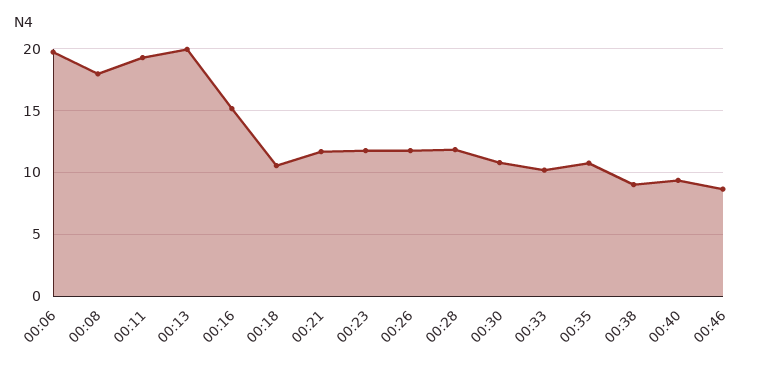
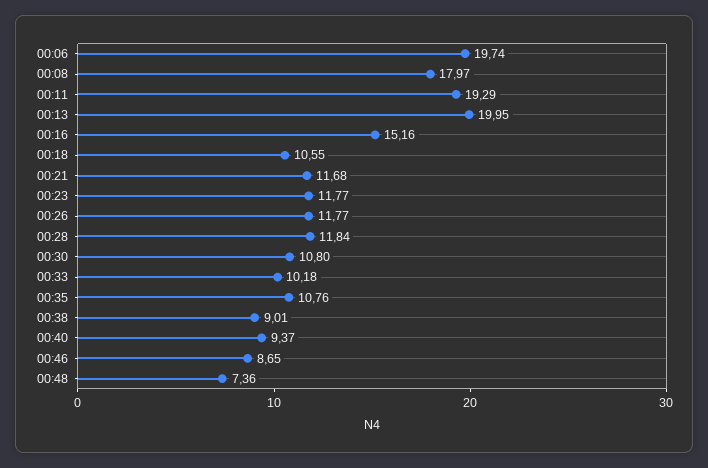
00:48: none -> 7.36

